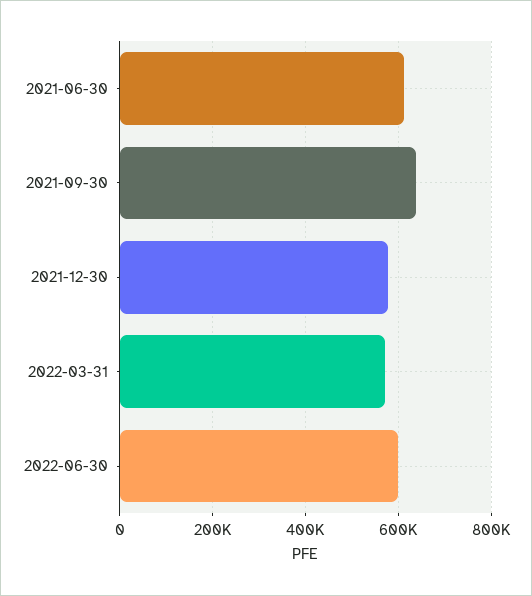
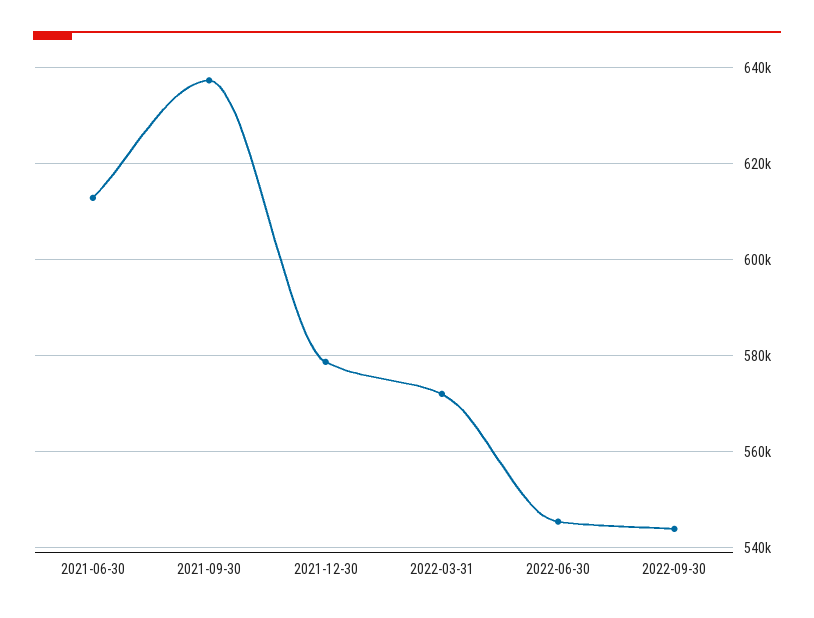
2022-06-30: 600000 -> 546000
2022-09-30: none -> 544000

